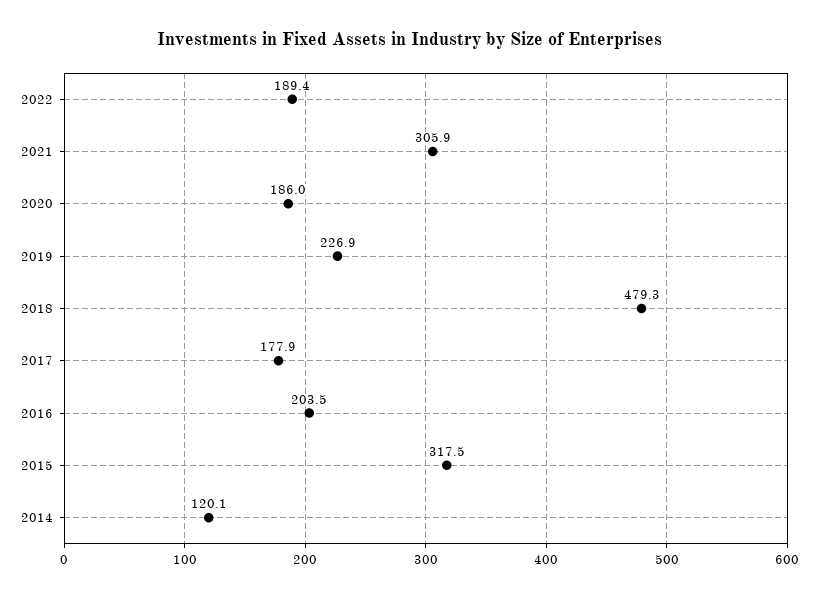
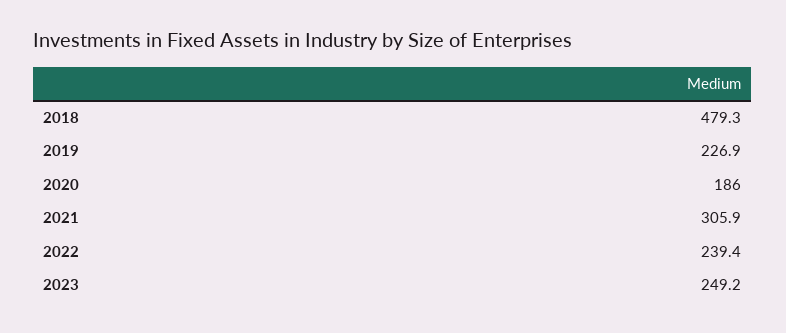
2022: 189.4 -> 239.4
2017: 177.9 -> none
2016: 203.5 -> none
2015: 317.5 -> none
2014: 120.1 -> none
2023: none -> 249.2

